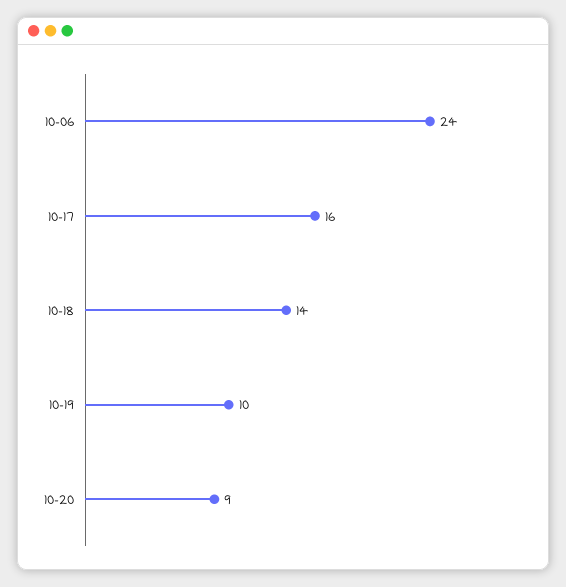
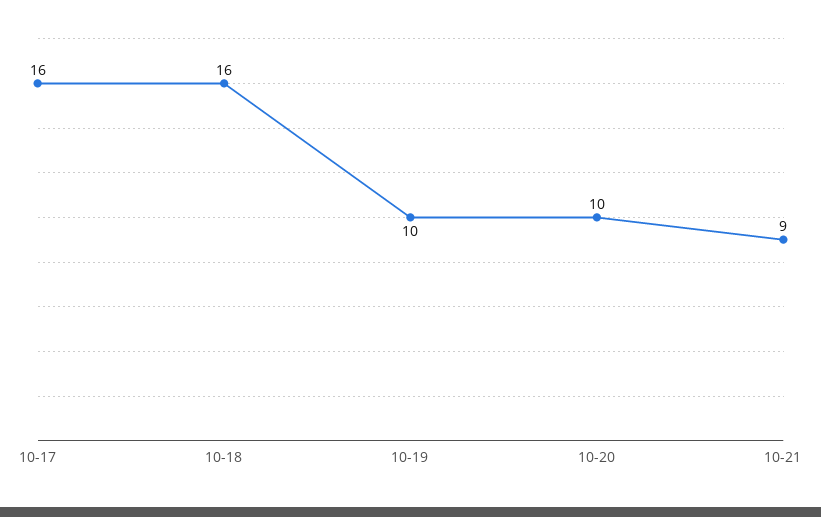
10-06: 24 -> none
10-18: 14 -> 16
10-20: 9 -> 10
10-21: none -> 9

